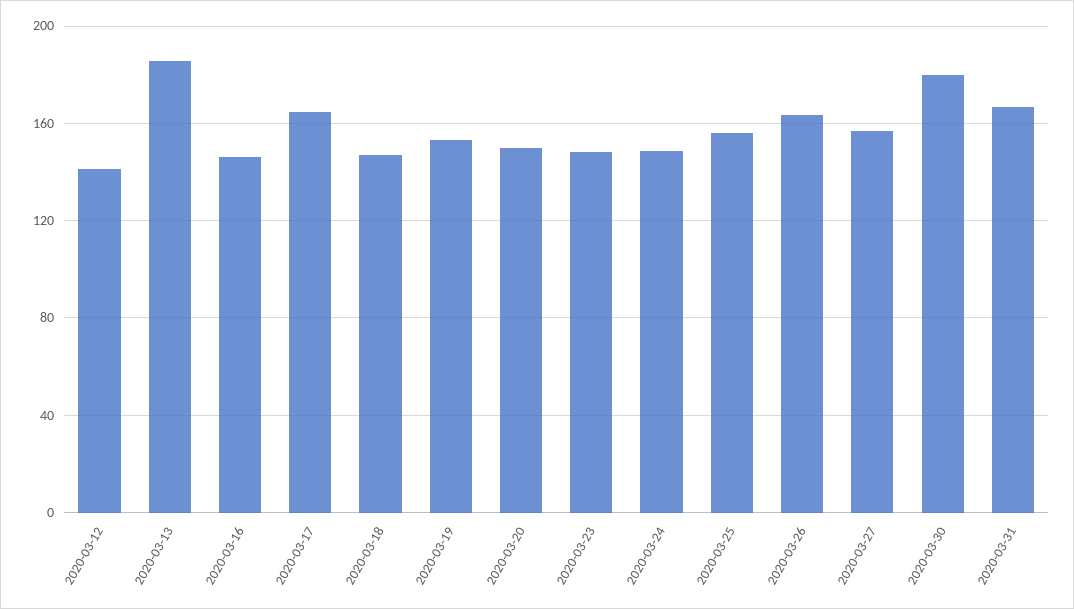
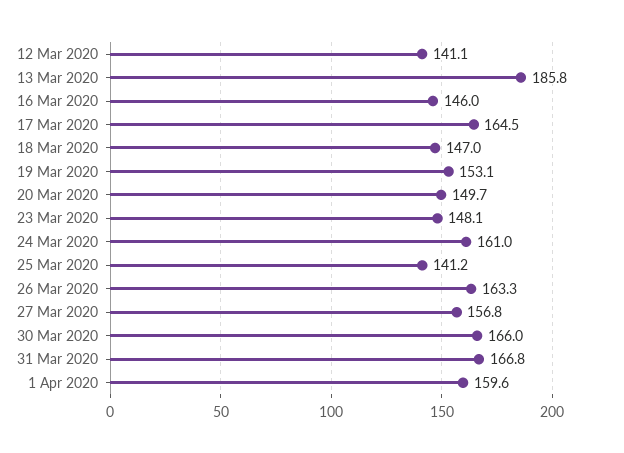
2020-03-24: 150 -> 161
2020-03-25: 155 -> 141.2
2020-03-30: 180 -> 166
1 Apr 2020: none -> 159.6

